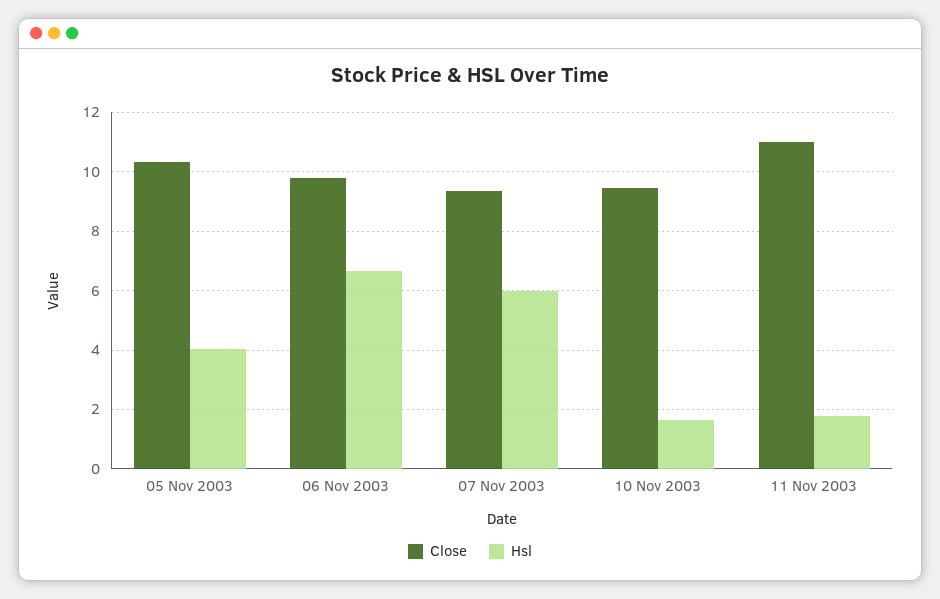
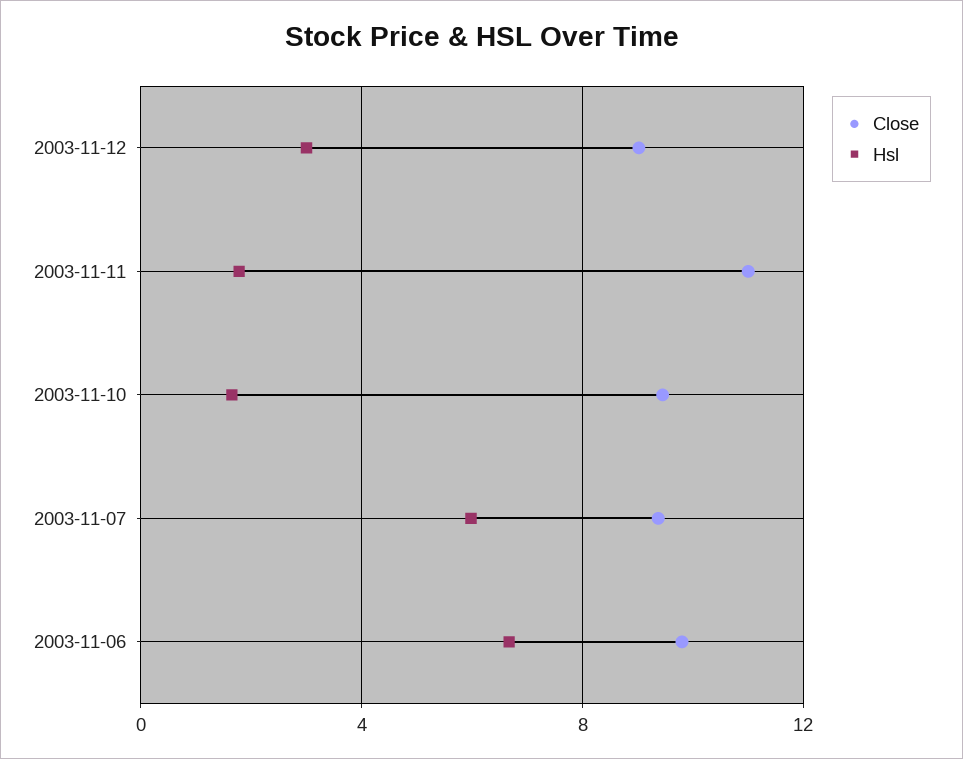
Close, 05 Nov 2003: 10.25 -> none
Hsl, 05 Nov 2003: 4 -> none
Close, 2003-11-12: none -> 9
Hsl, 2003-11-12: none -> 3

